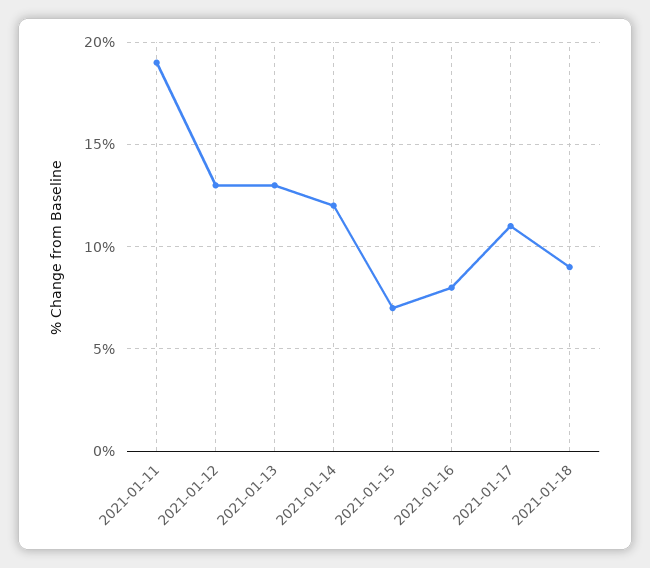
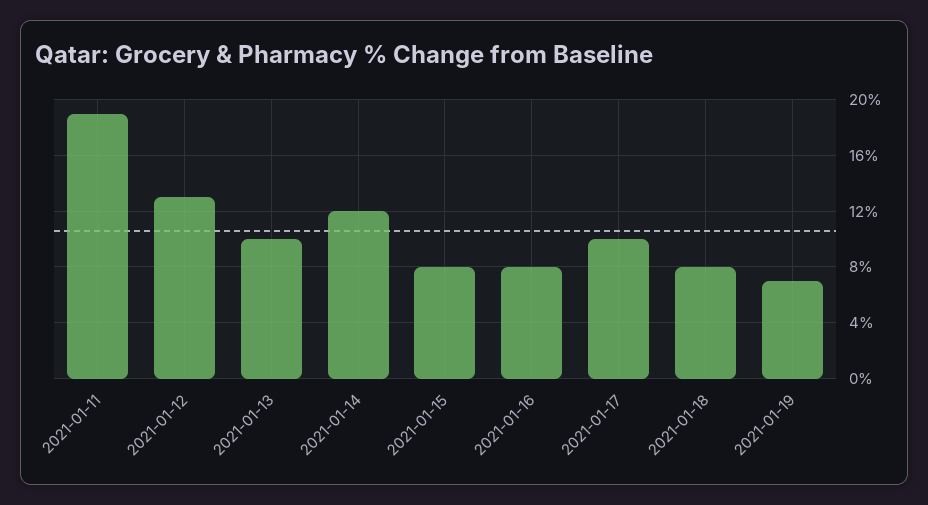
2021-01-13: 13 -> 10
2021-01-15: 7 -> 8
2021-01-17: 11 -> 10
2021-01-18: 9 -> 8
2021-01-19: none -> 7

